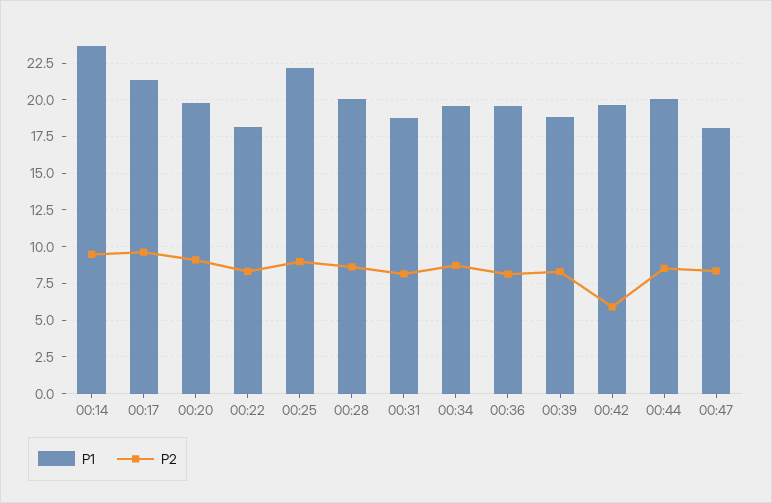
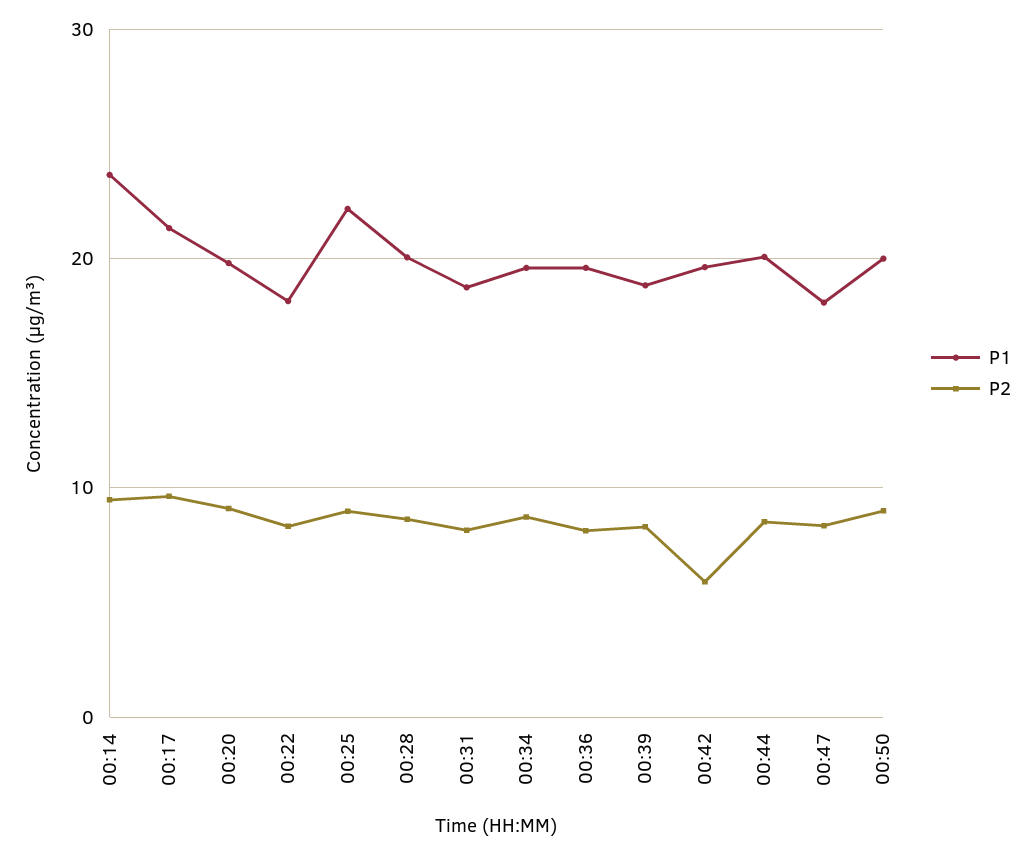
P1, 00:50: none -> 20
P2, 00:50: none -> 9

